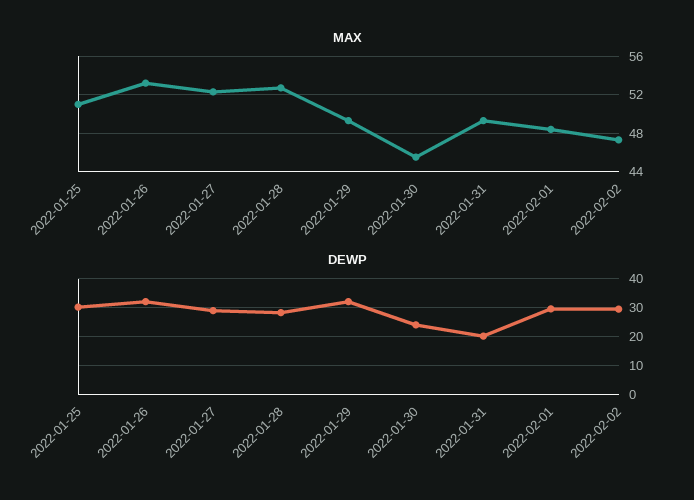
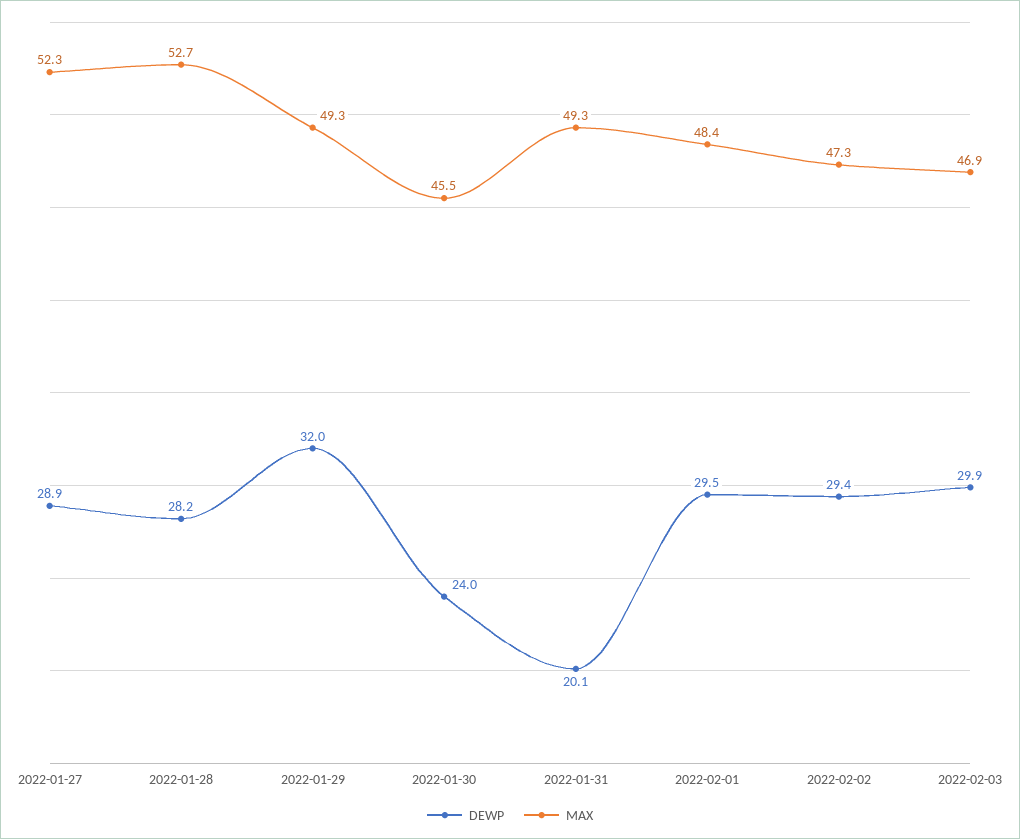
MAX, 2022-01-25: 51 -> none
MAX, 2022-01-26: 53 -> none
DEWP, 2022-01-25: 30 -> none
DEWP, 2022-01-26: 32.5 -> none
DEWP, 2022-02-03: none -> 29.9
MAX, 2022-02-03: none -> 46.9

